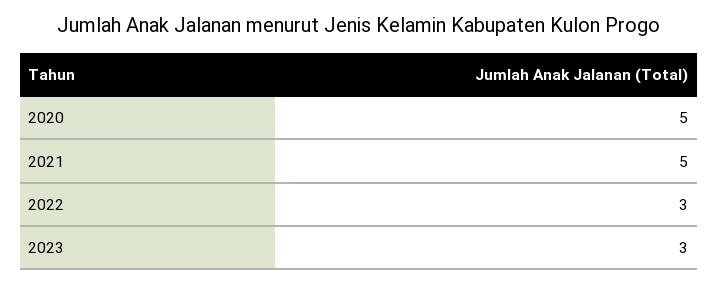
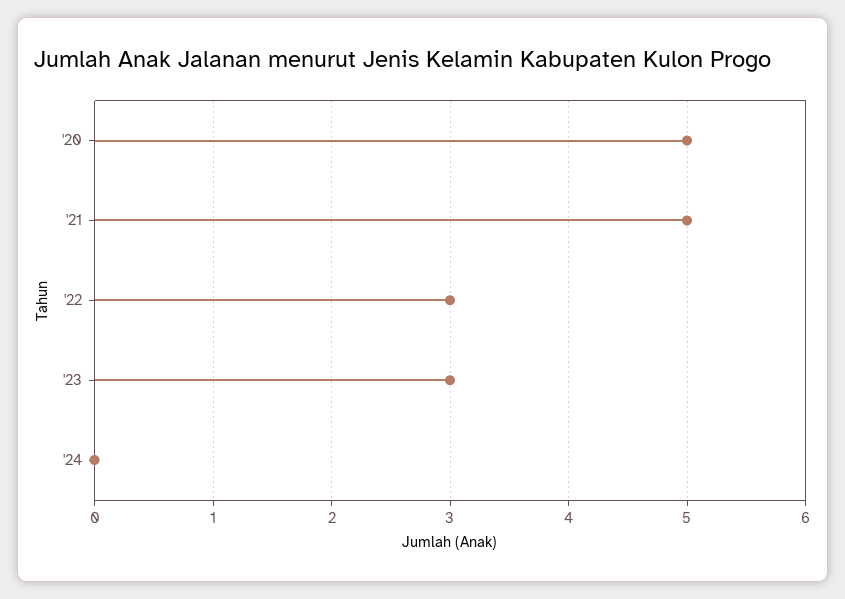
'24: none -> 0

